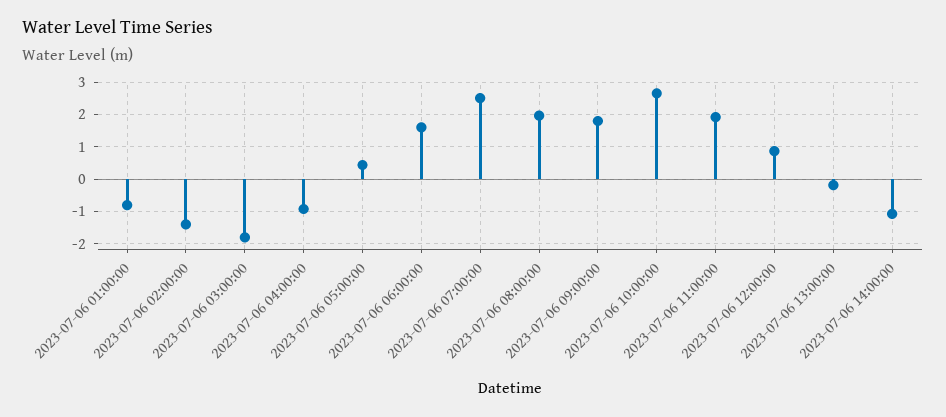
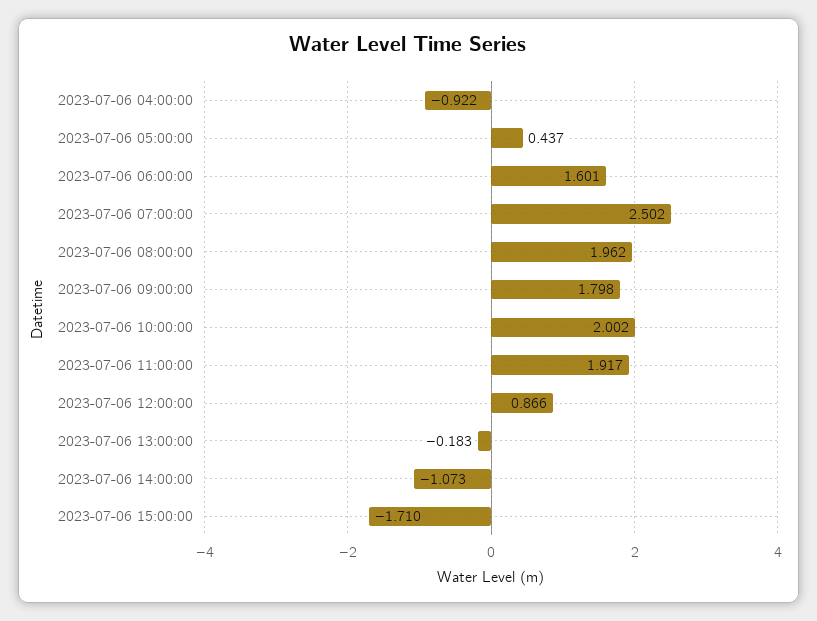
2023-07-06 01:00:00: -0.8 -> none
2023-07-06 02:00:00: -1.4 -> none
2023-07-06 03:00:00: -1.8 -> none
2023-07-06 10:00:00: 2.6 -> 2.002
2023-07-06 15:00:00: none -> -1.71

